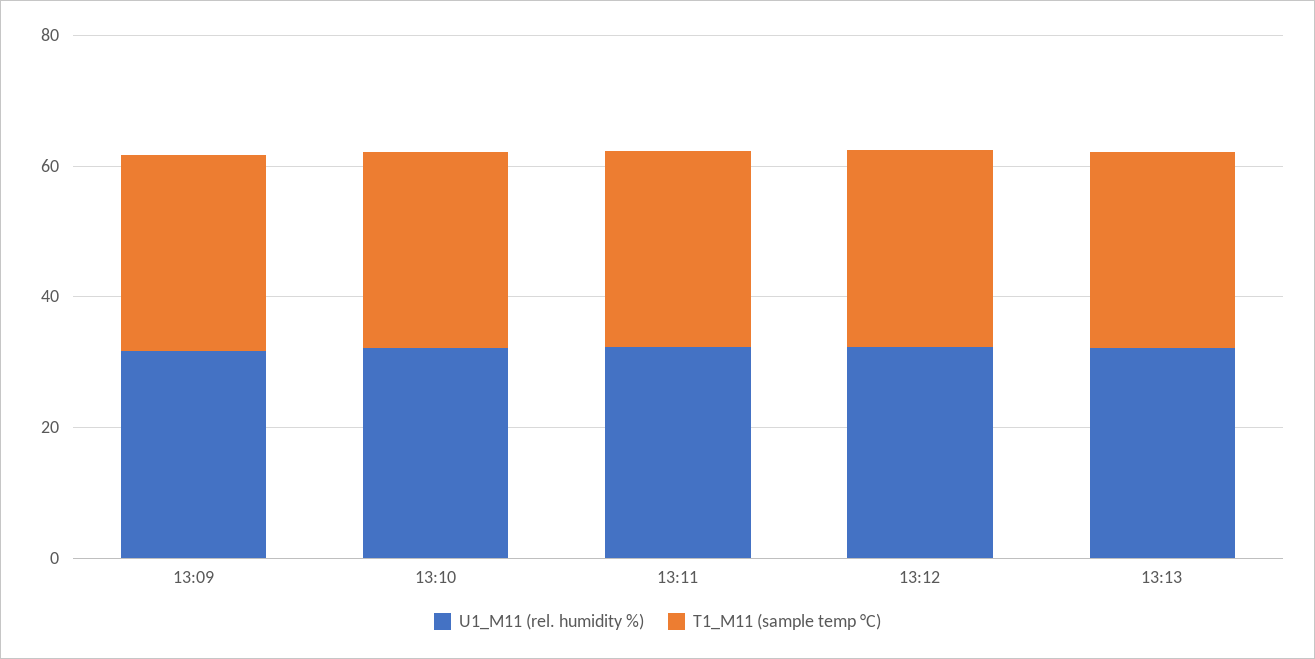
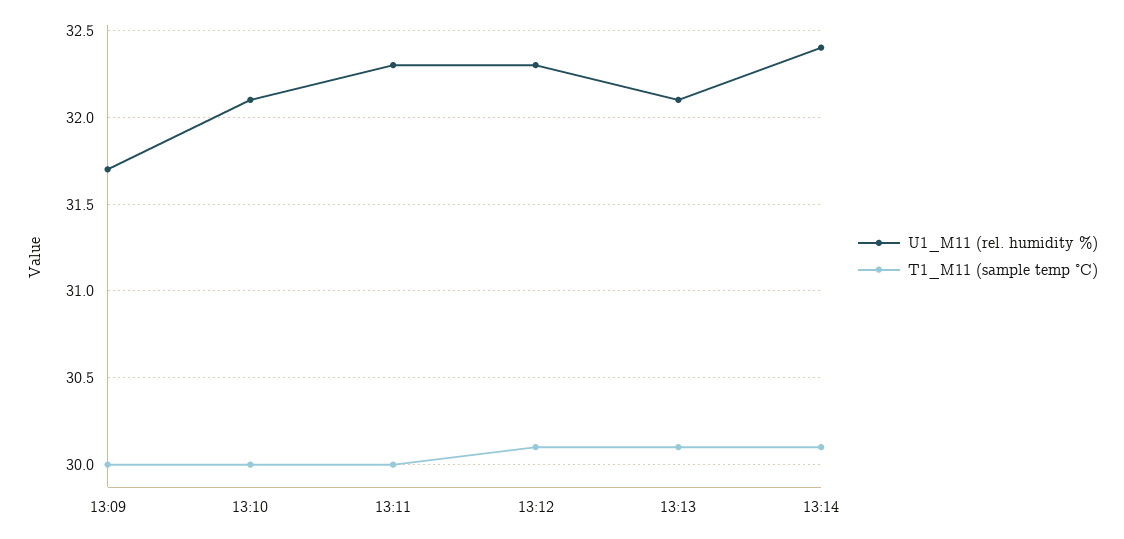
U1_M11 (rel. humidity %), 13:14: none -> 32.4
T1_M11 (sample temp °C), 13:14: none -> 30.1

